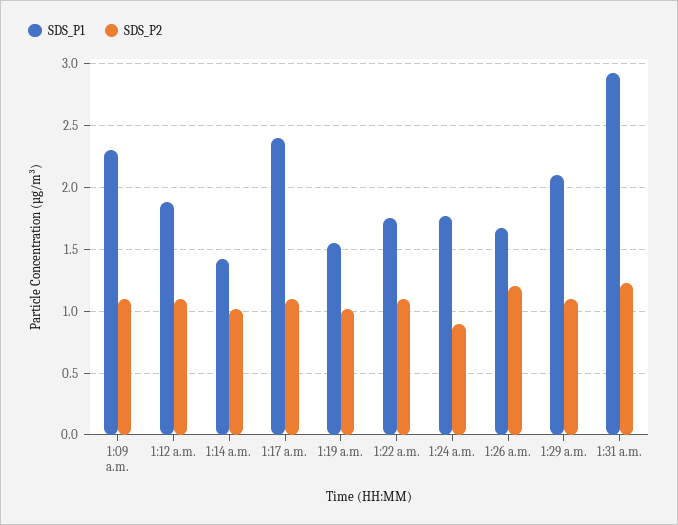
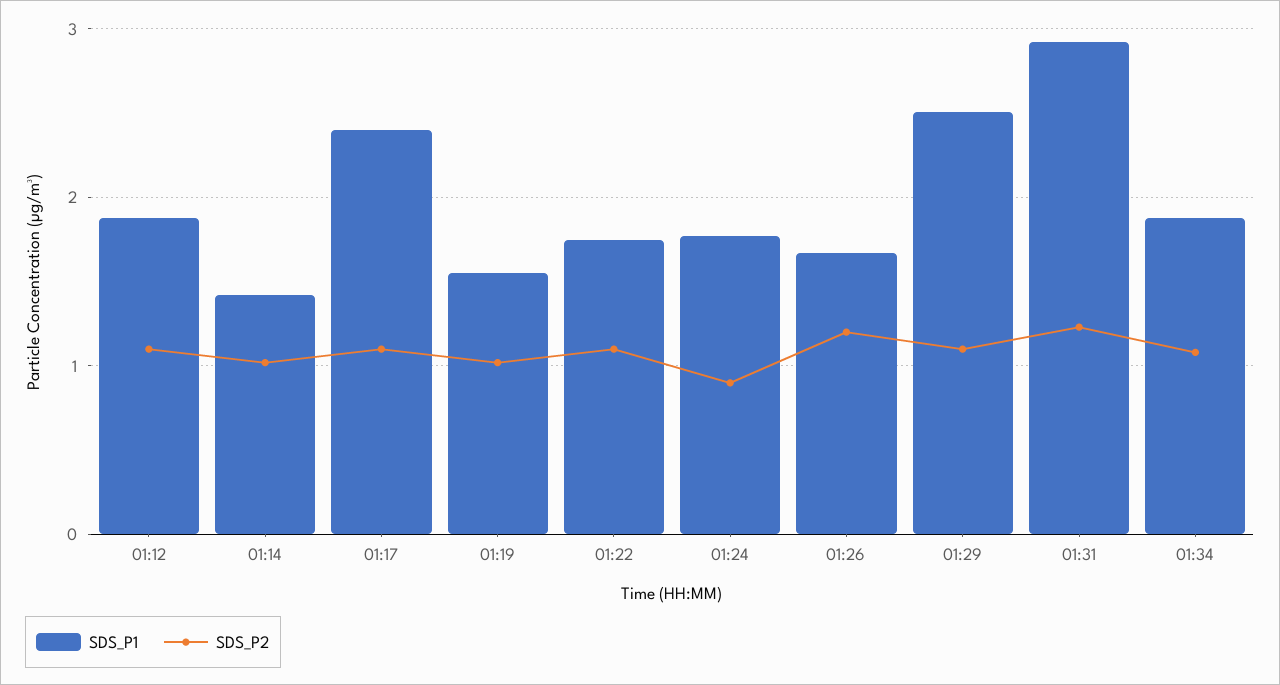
SDS_P1, 1:09 a.m.: 2.3 -> none
SDS_P2, 1:09 a.m.: 1.1 -> none
SDS_P1, 1:29 a.m.: 2.1 -> 2.5
SDS_P1, 01:34: none -> 1.9
SDS_P2, 01:34: none -> 1.1

